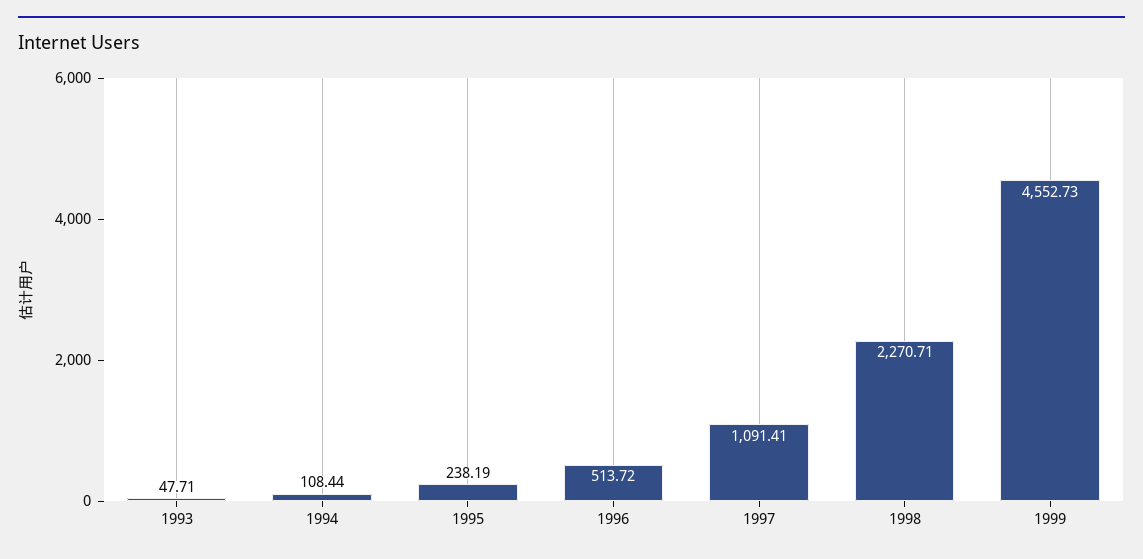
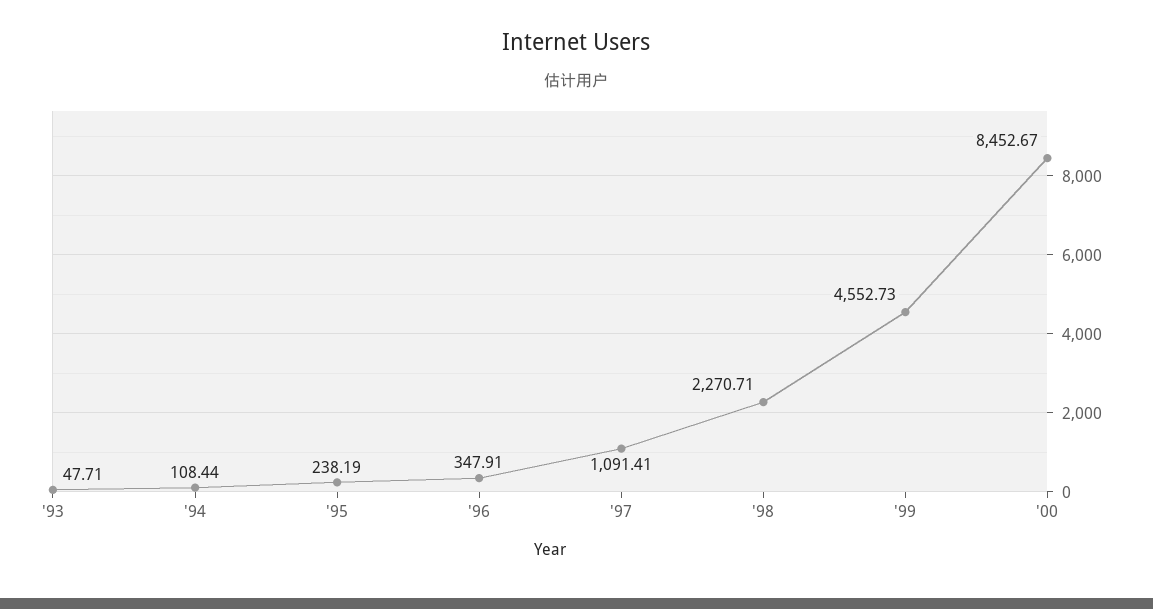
1996: 513.72 -> 347.91
'00: none -> 8452.67

